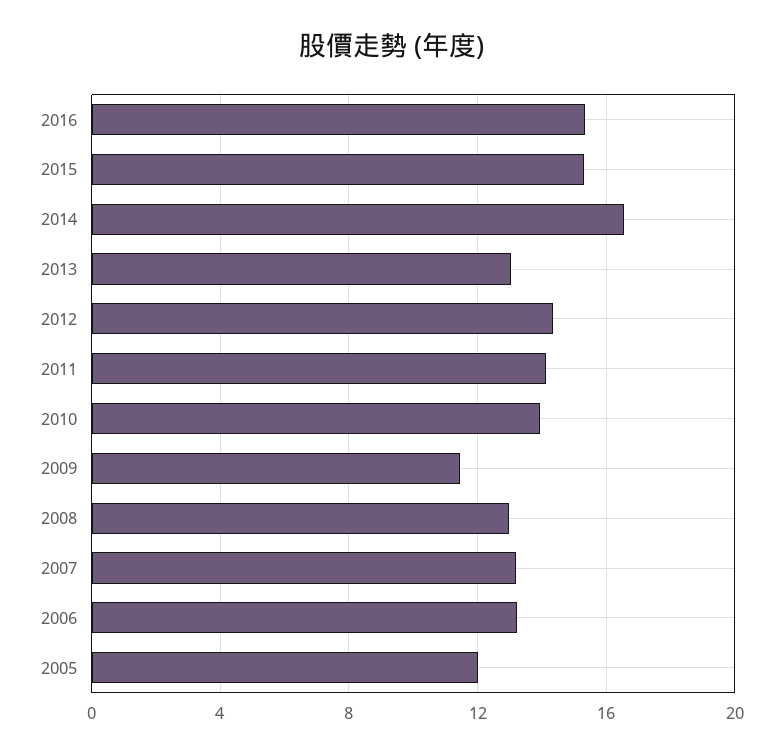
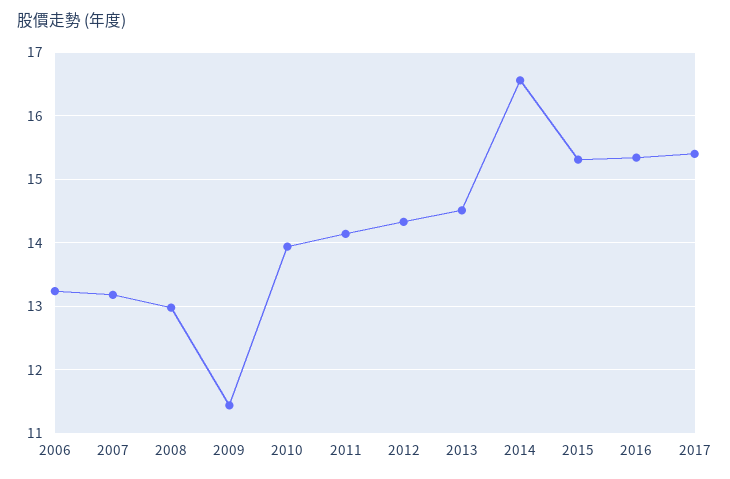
2013: 13 -> 14.5
2005: 12 -> none
2017: none -> 15.4

